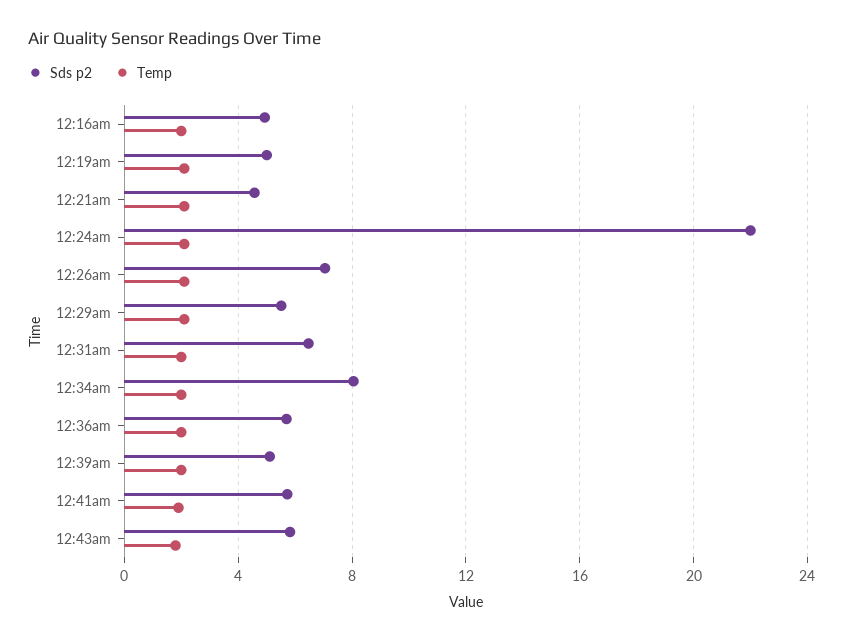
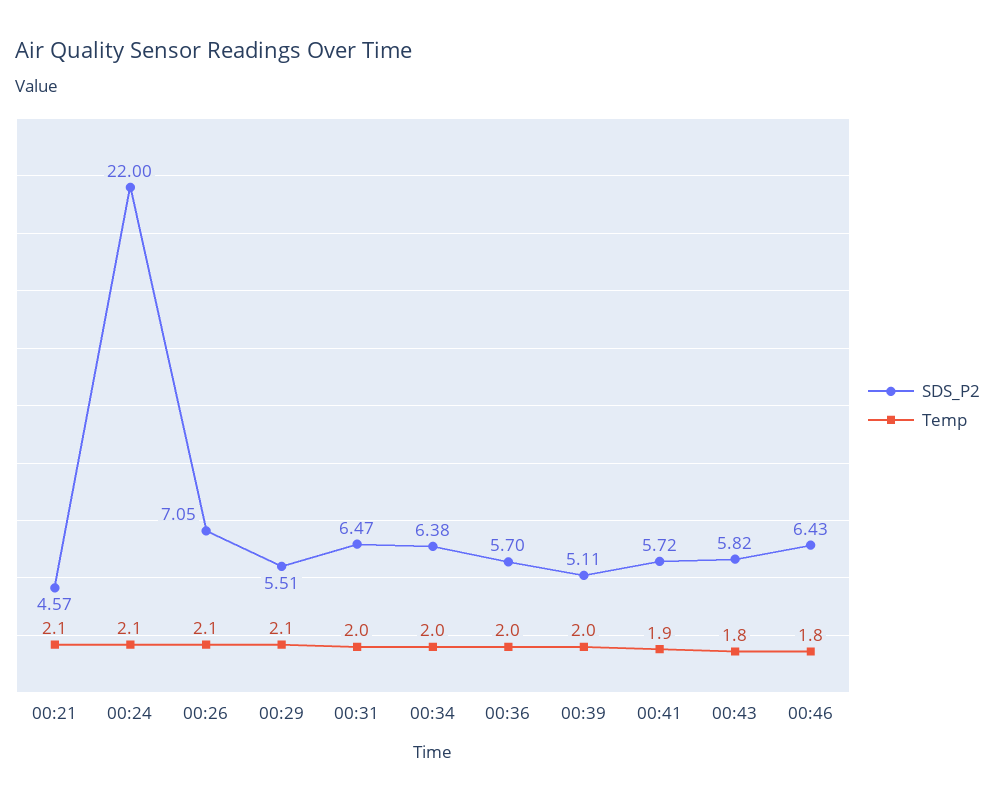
Sds p2, 12:16am: 5 -> none
Temp, 12:16am: 2 -> none
Sds p2, 12:19am: 5 -> none
Temp, 12:19am: 2 -> none
Sds p2, 12:34am: 8 -> 6.38
Sds p2, 00:46: none -> 6.43
Temp, 00:46: none -> 1.8

